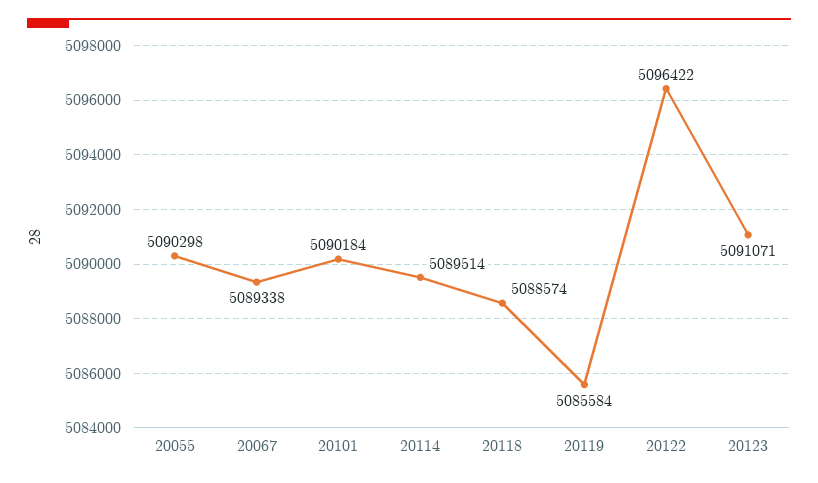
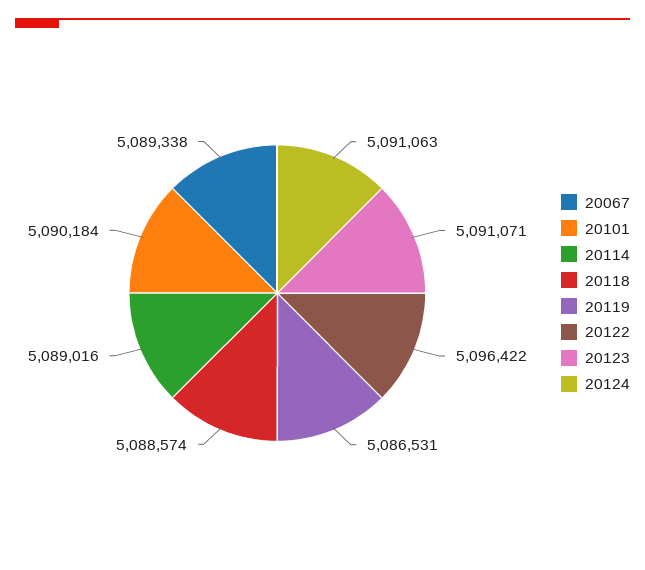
20055: 5090298 -> none
20114: 5089514 -> 5089016
20119: 5085584 -> 5086531
20124: none -> 5091063

